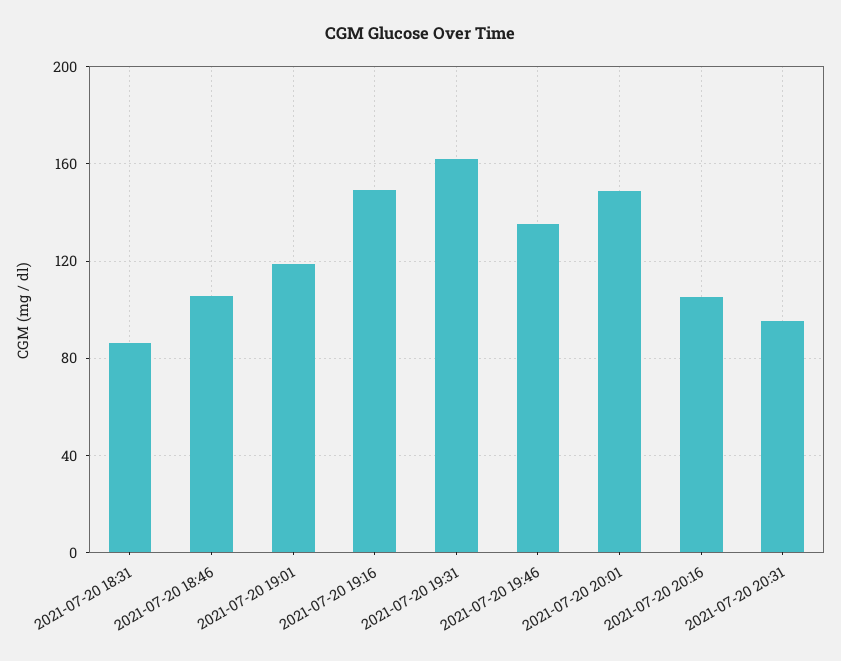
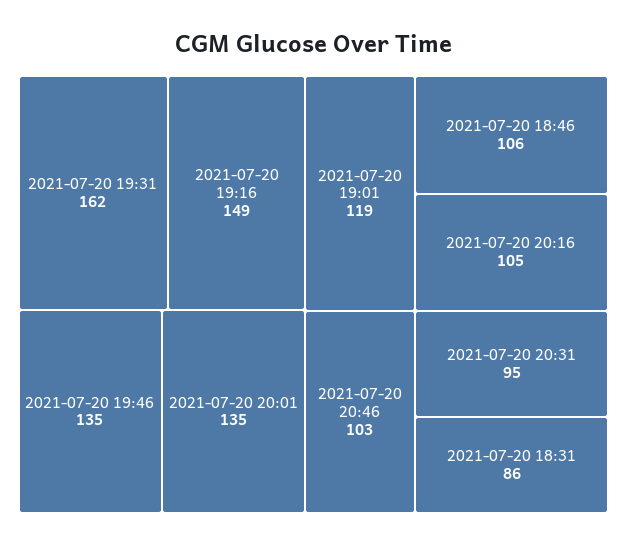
2021-07-20 20:01: 150 -> 135
2021-07-20 20:46: none -> 103

